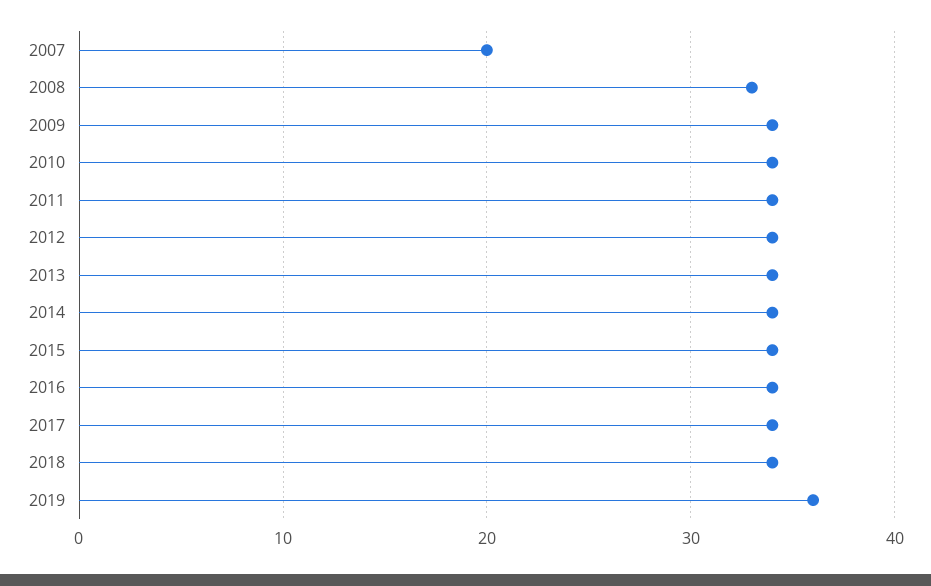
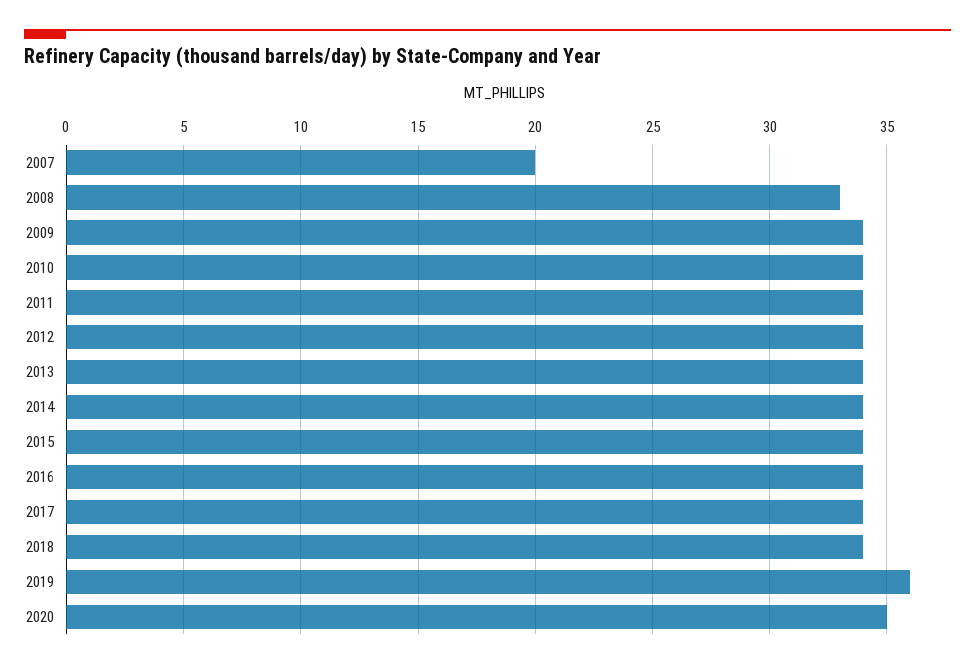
2020: none -> 35

